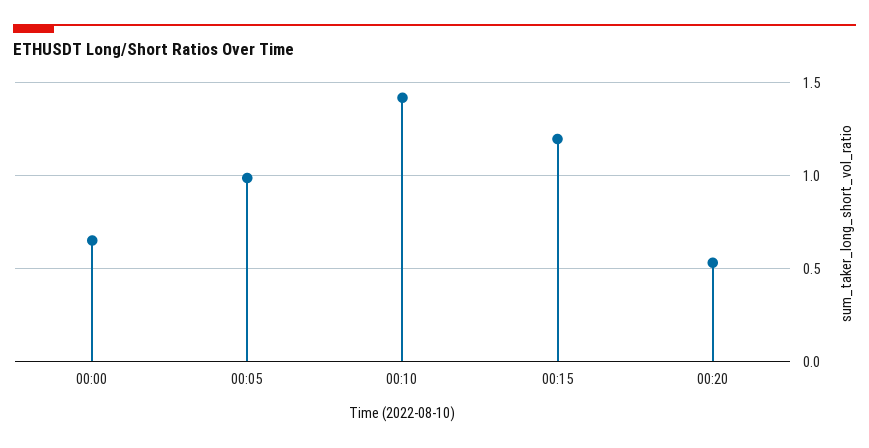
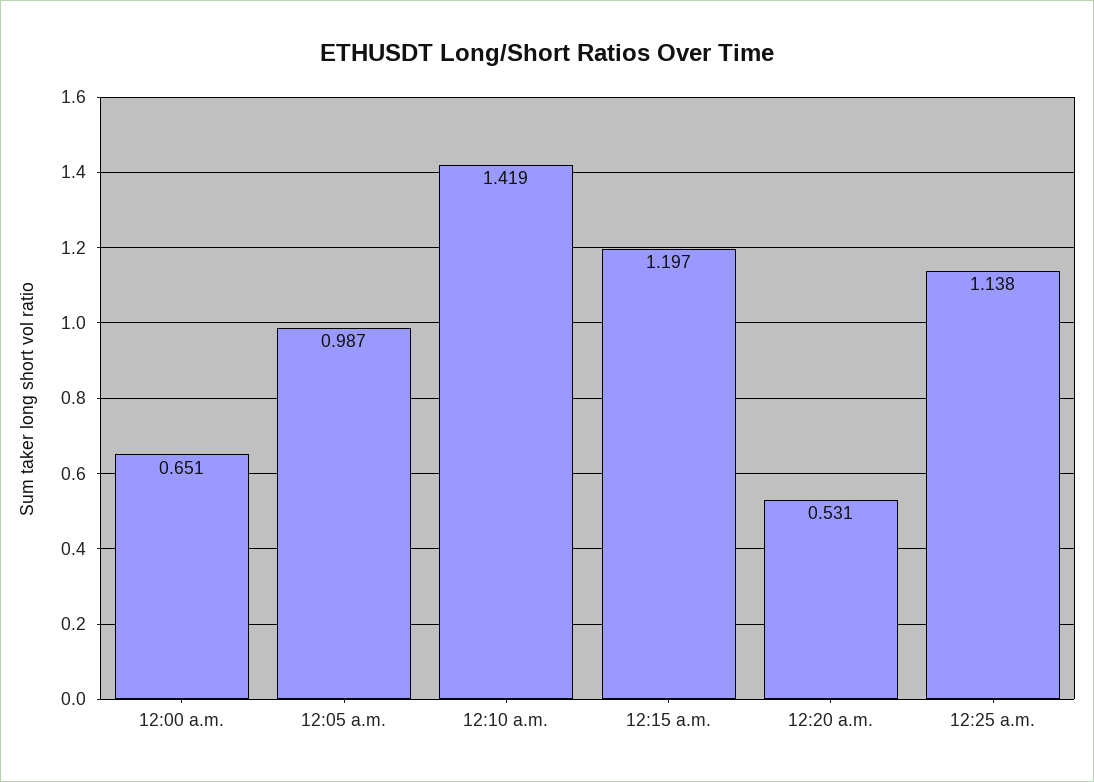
12:25 a.m.: none -> 1.138

